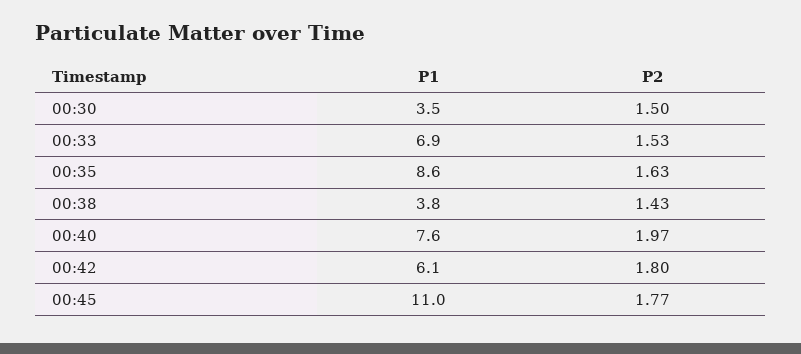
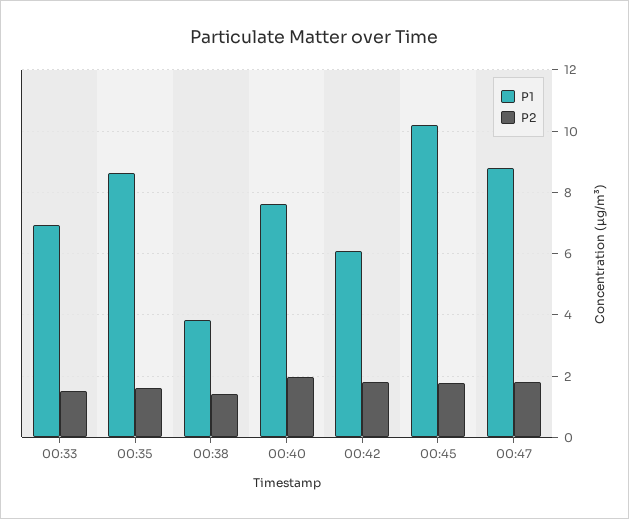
P1, 00:30: 3.5 -> none
P2, 00:30: 1.5 -> none
P1, 00:45: 11 -> 10.2
P1, 00:47: none -> 8.8
P2, 00:47: none -> 1.8

